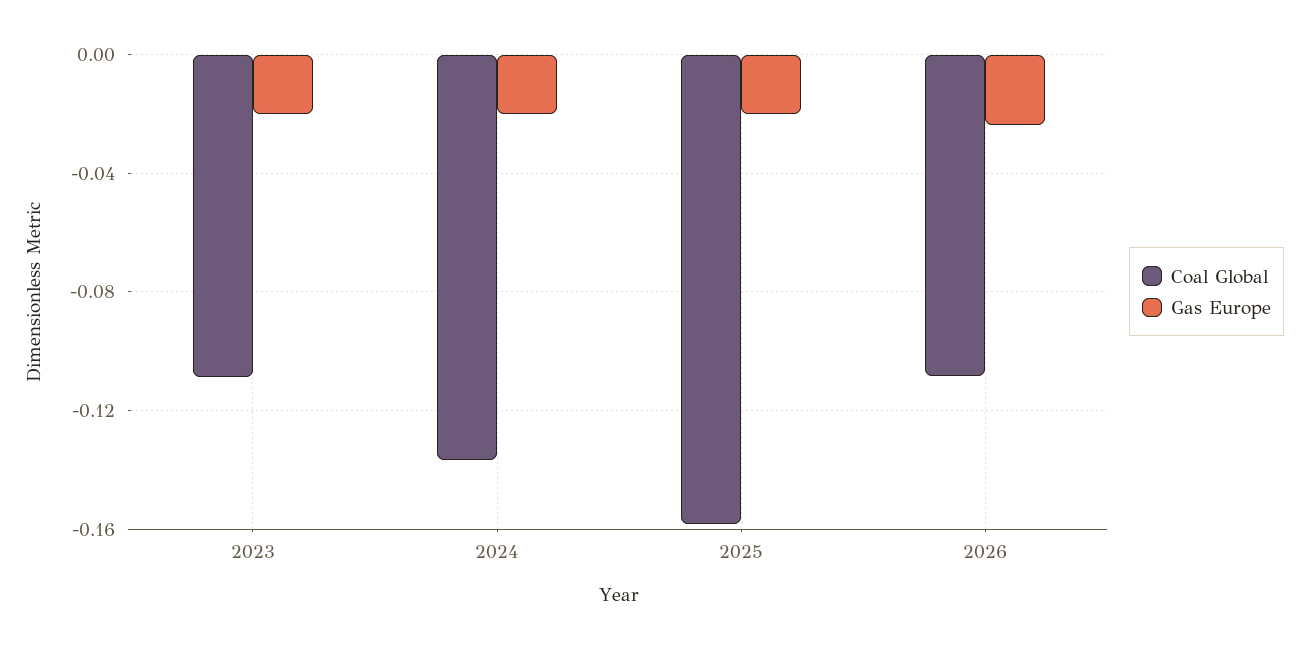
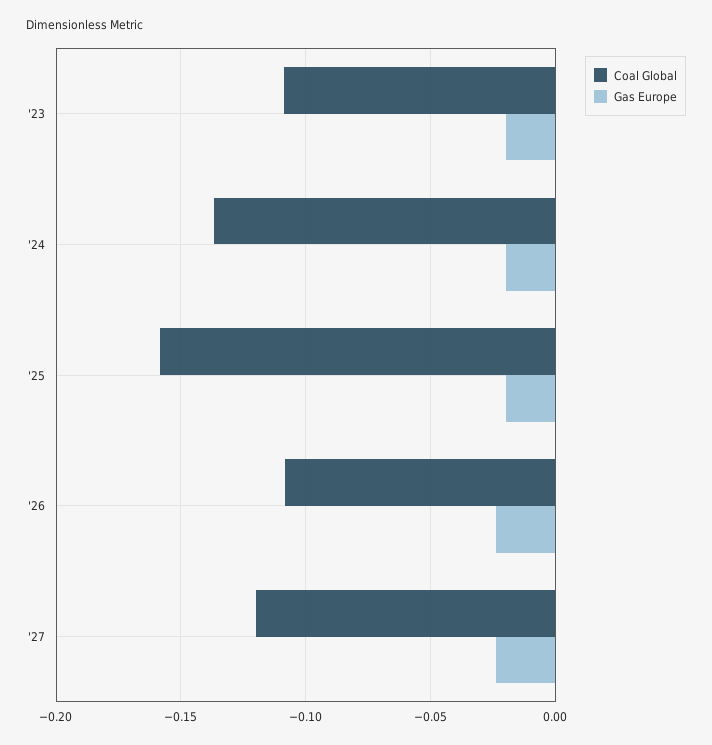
Coal Global, '27: none -> -0.12
Gas Europe, '27: none -> -0.025

